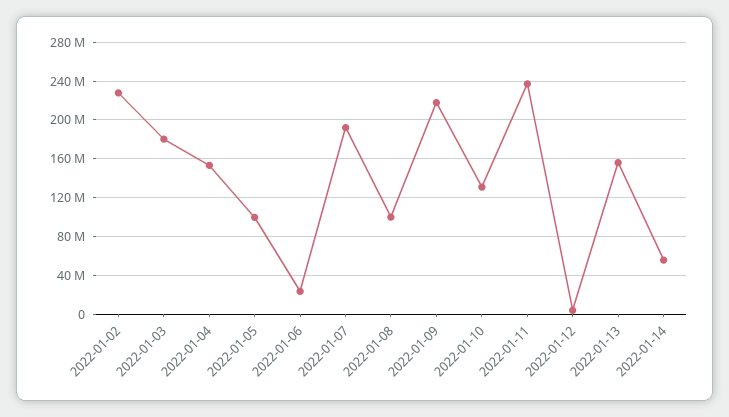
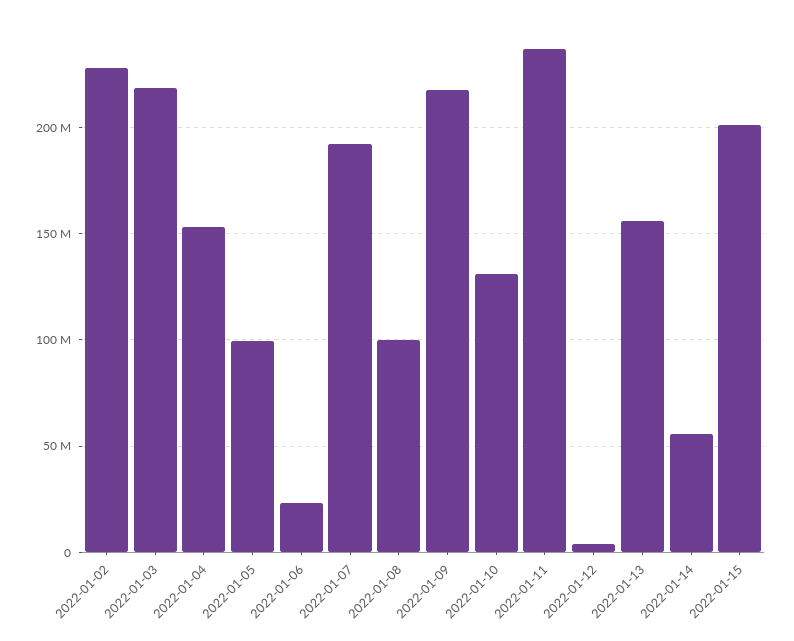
2022-01-03: 180000000 -> 220000000
2022-01-15: none -> 200000000

